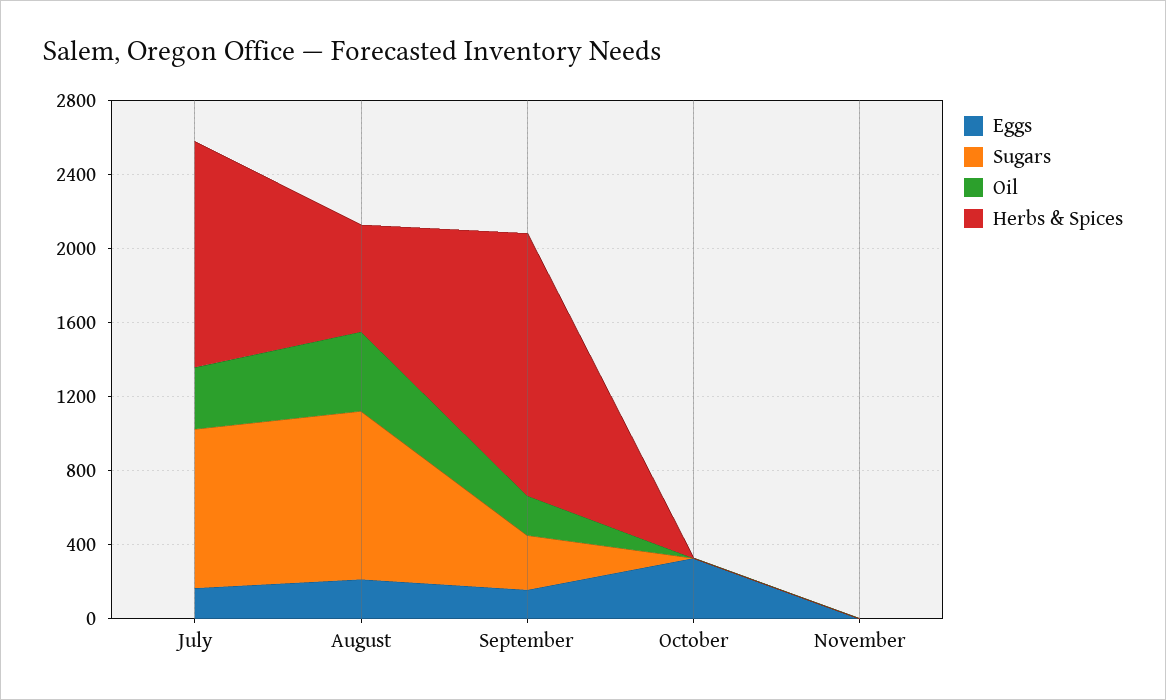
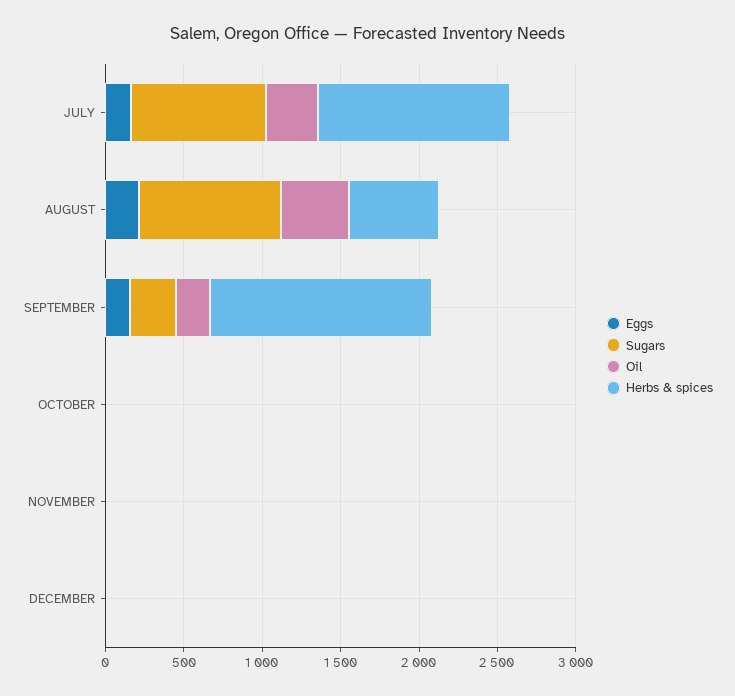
Eggs, October: 300 -> 0
Eggs, DECEMBER: none -> 0
Sugars, DECEMBER: none -> 0
Oil, DECEMBER: none -> 0
Herbs & Spices, DECEMBER: none -> 0

